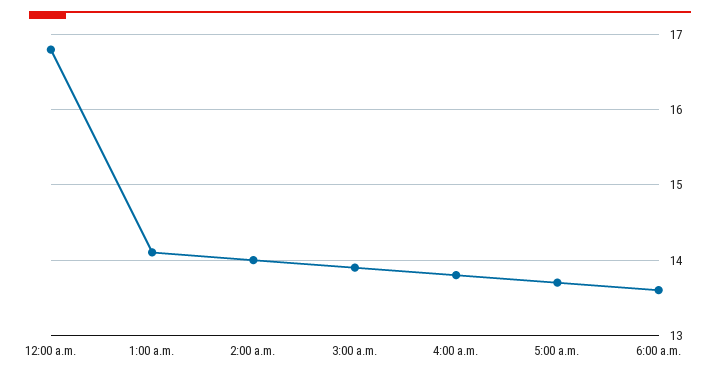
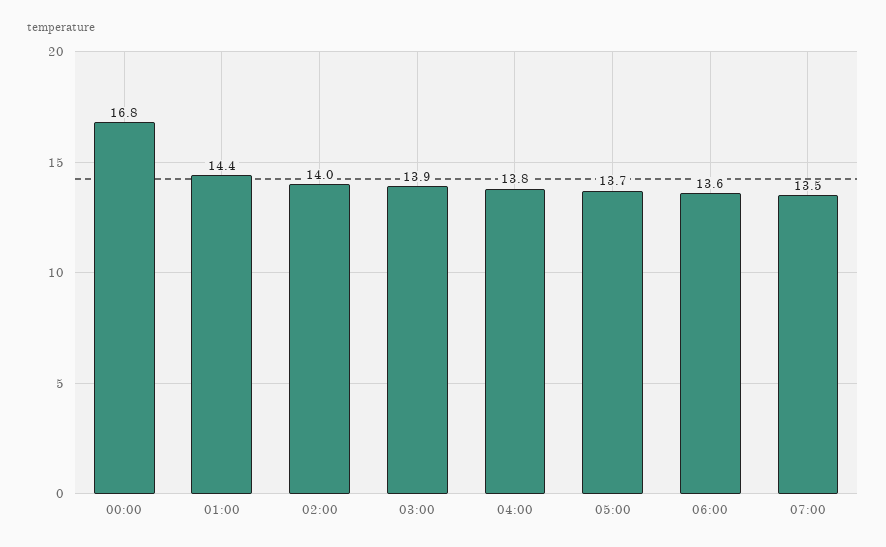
1:00 a.m.: 14.1 -> 14.4
07:00: none -> 13.5

